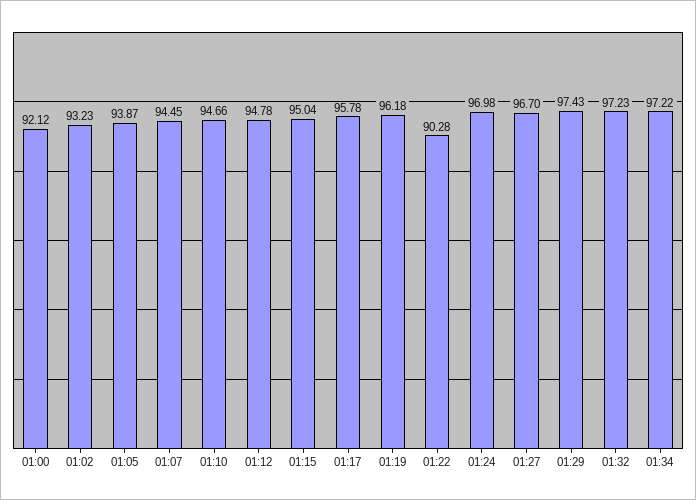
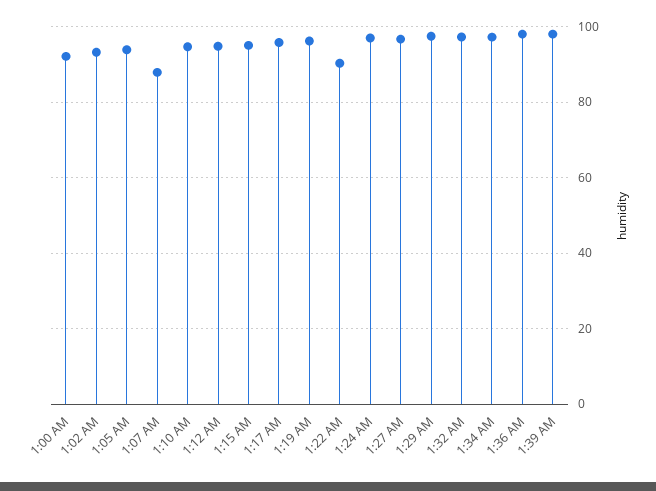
01:07: 94.45 -> 88
1:36 AM: none -> 98
1:39 AM: none -> 98

